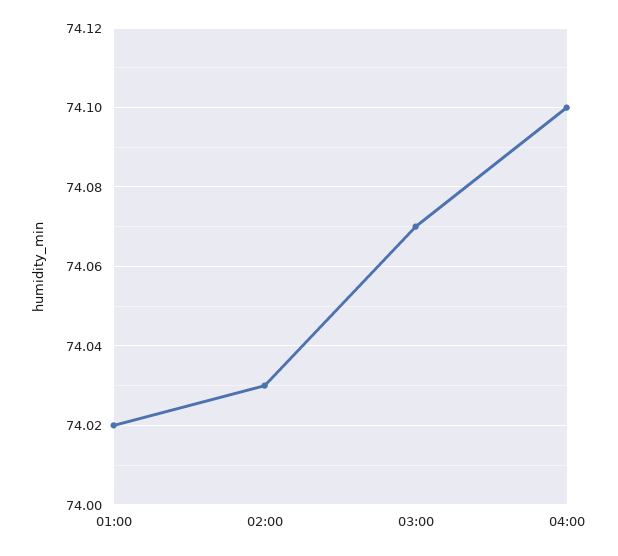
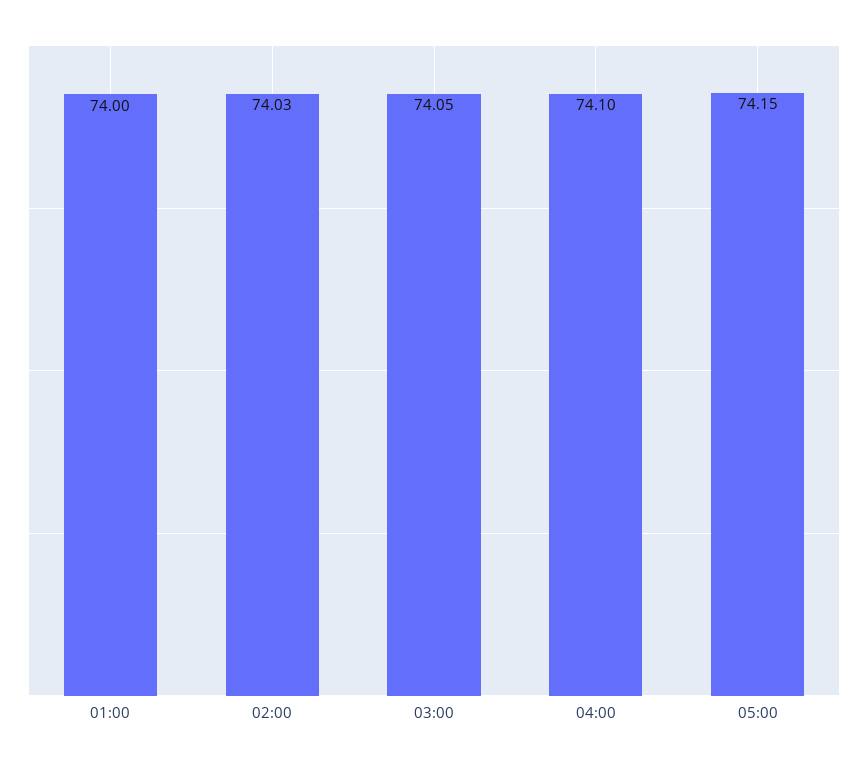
01:00: 74.02 -> 74
03:00: 74.07 -> 74.05
05:00: none -> 74.15

